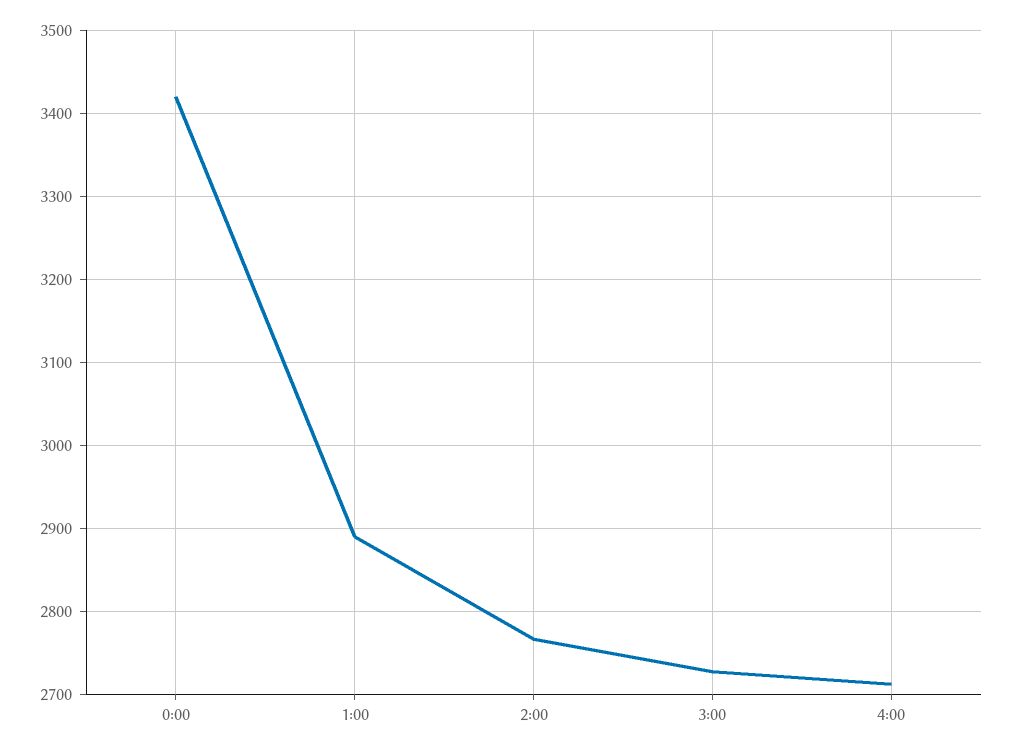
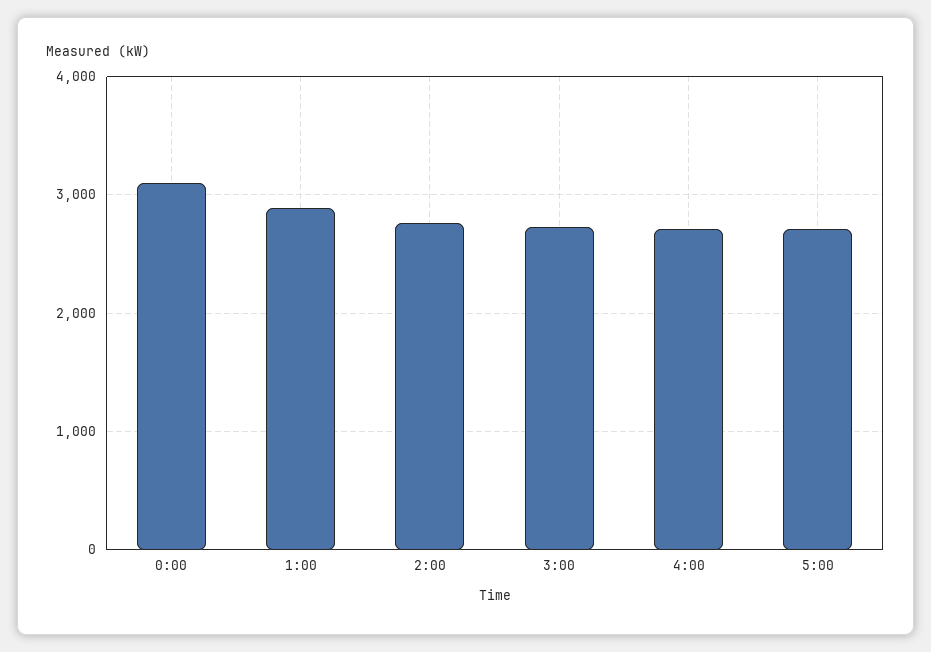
0:00: 3420 -> 3100
5:00: none -> 2700

